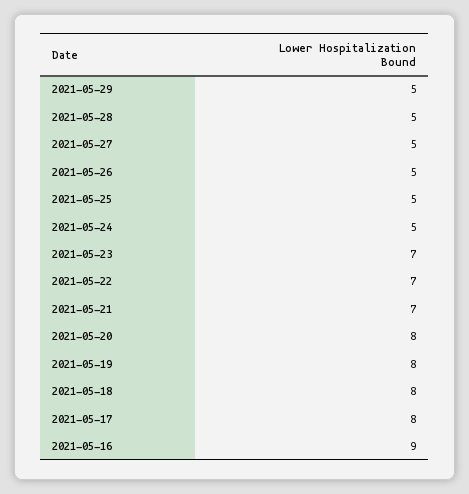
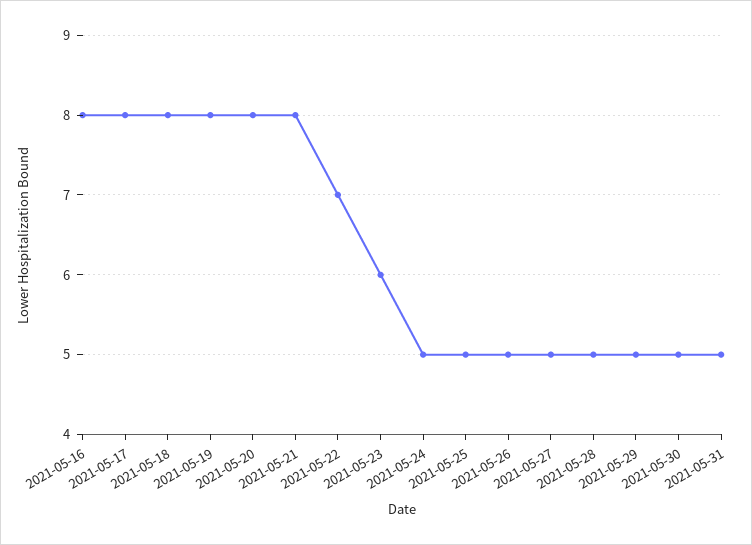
2021-05-23: 7 -> 6
2021-05-21: 7 -> 8
2021-05-16: 9 -> 8
2021-05-30: none -> 5
2021-05-31: none -> 5

